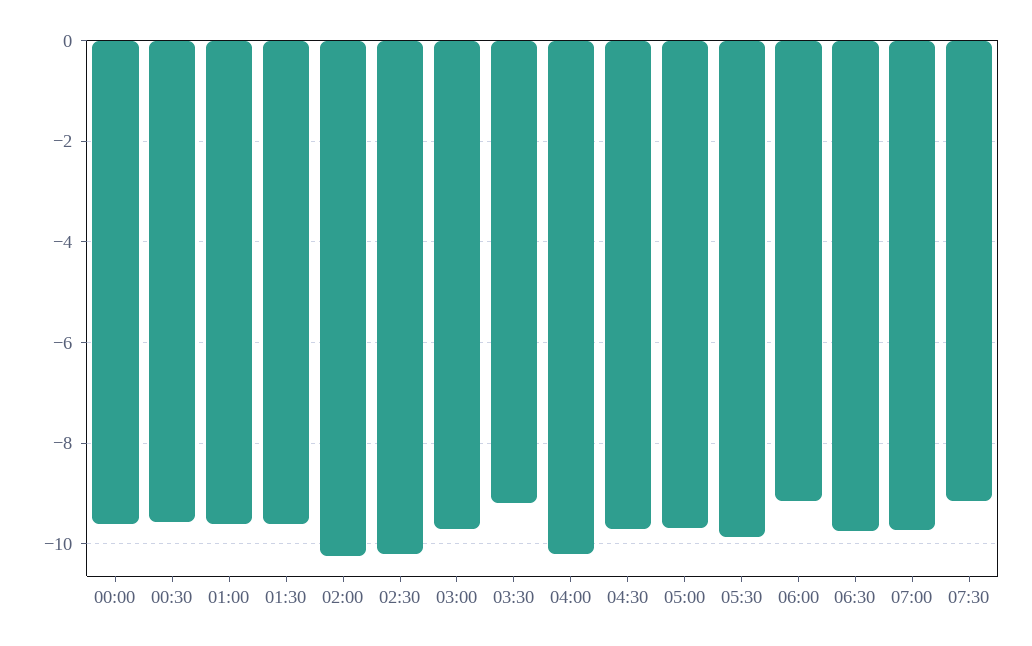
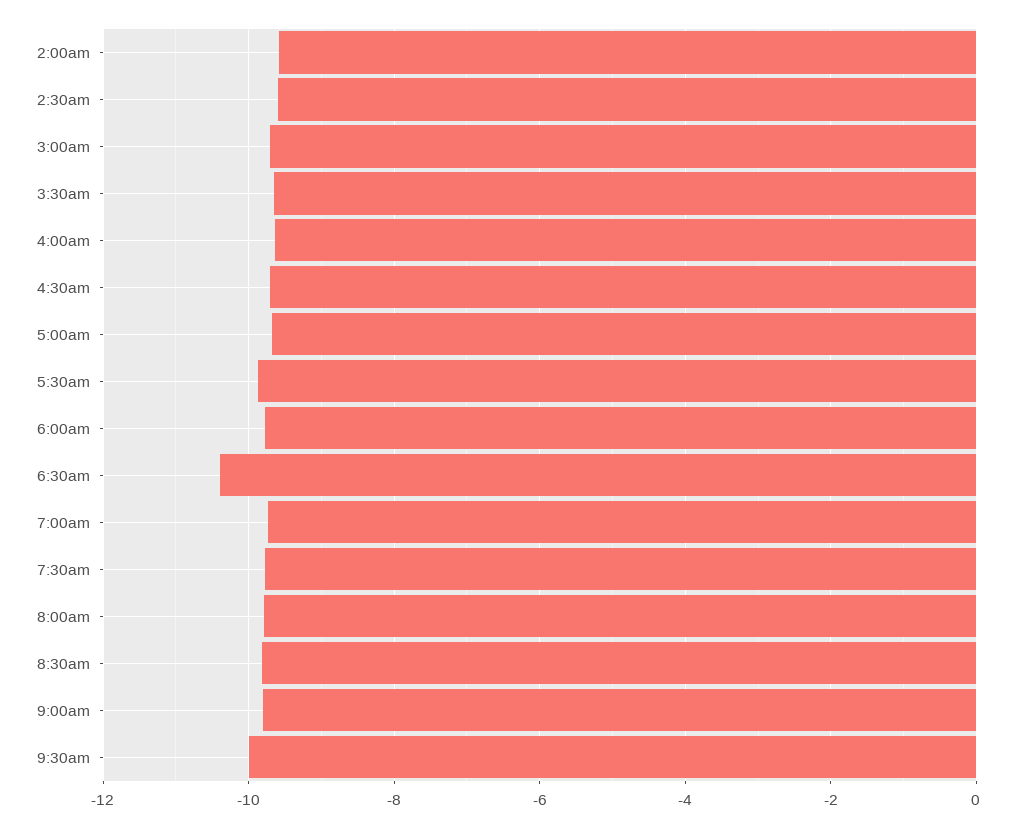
00:00: -9.6 -> none
00:30: -9.6 -> none
01:00: -9.6 -> none
01:30: -9.6 -> none
02:00: -10.2 -> -9.6
02:30: -10.2 -> -9.6
03:30: -9.2 -> -9.6
04:00: -10.2 -> -9.6
06:00: -9.2 -> -9.8
06:30: -9.8 -> -10.4
07:30: -9.2 -> -9.8
8:00am: none -> -9.8
8:30am: none -> -9.8
9:00am: none -> -9.8
9:30am: none -> -10

